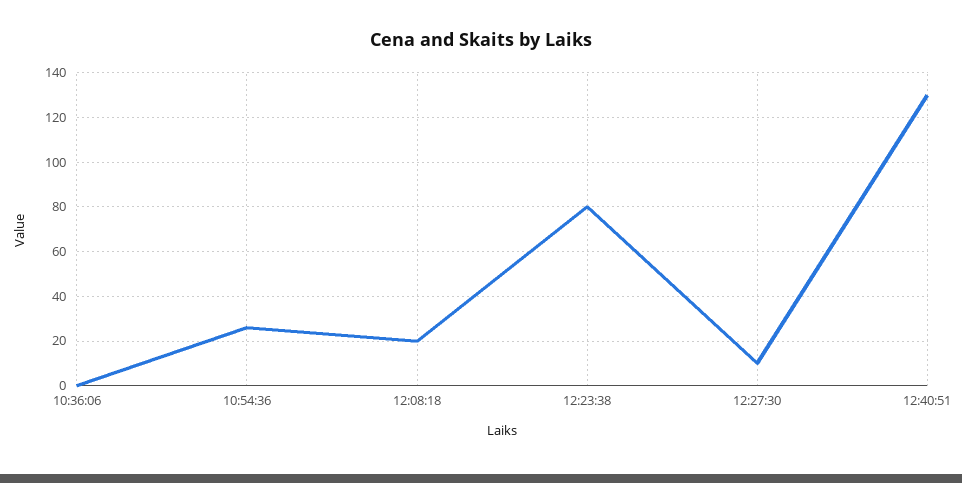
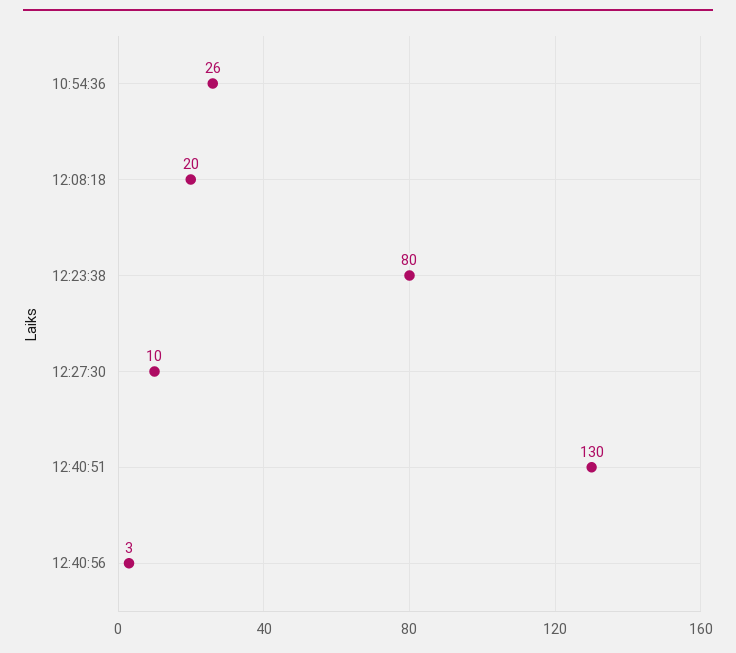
10:36:06: 0 -> none
12:40:56: none -> 3

